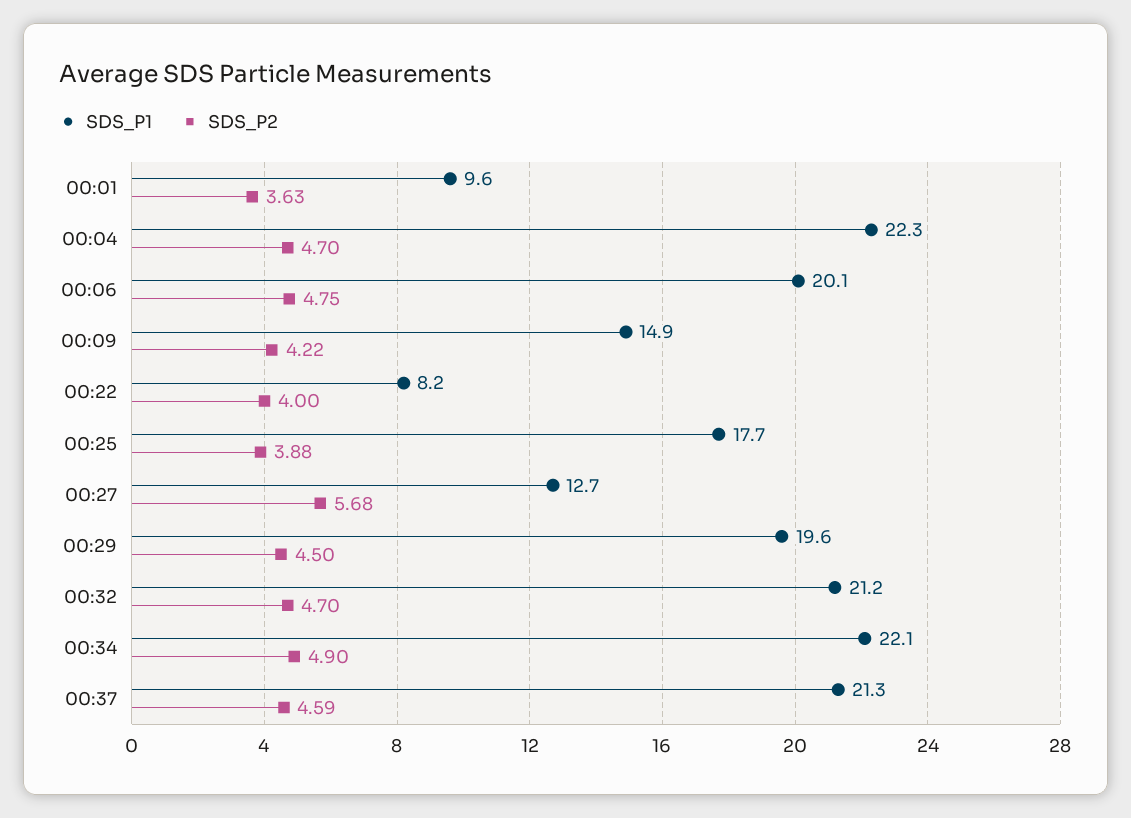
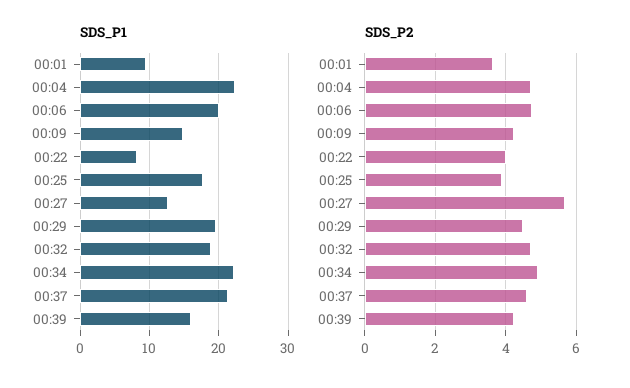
SDS_P1, 00:32: 21.2 -> 19
SDS_P1, 00:39: none -> 16
SDS_P2, 00:39: none -> 4.2

